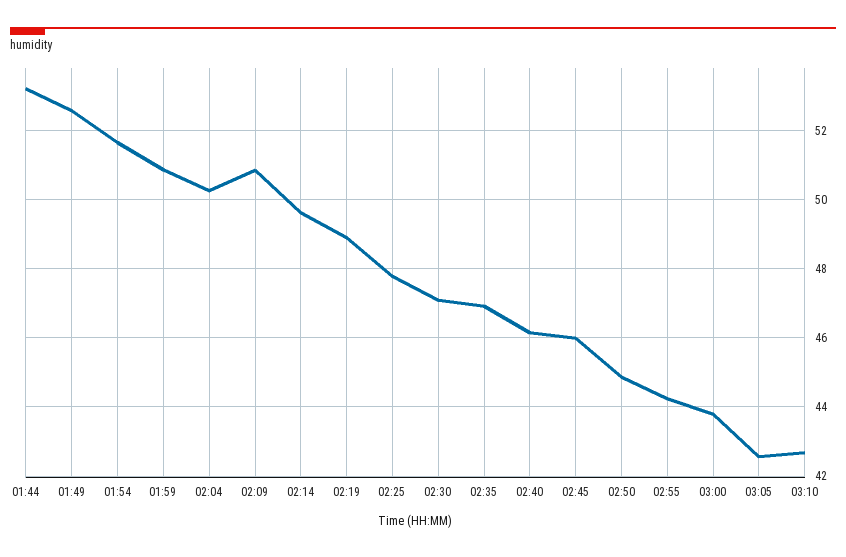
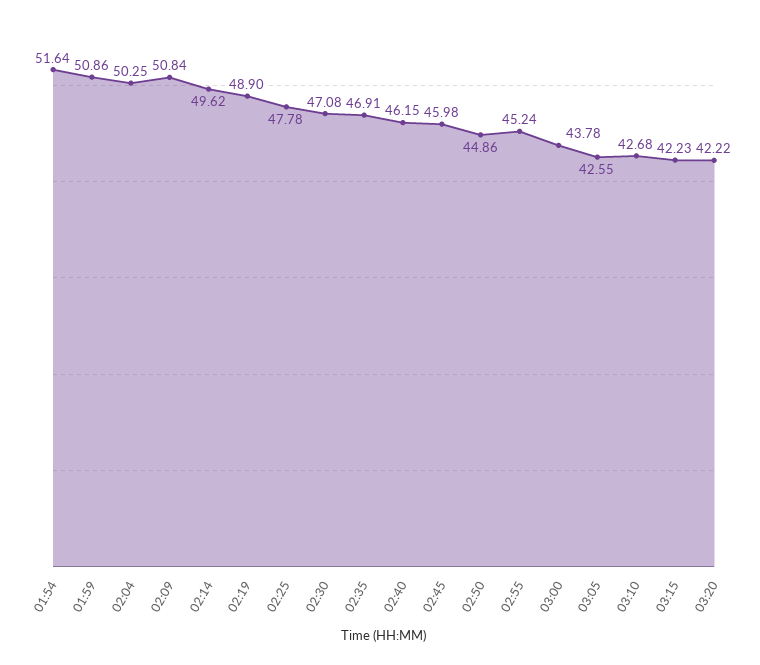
01:44: 53.2 -> none
01:49: 52.6 -> none
02:55: 44.2 -> 45.24
03:15: none -> 42.23
03:20: none -> 42.22

